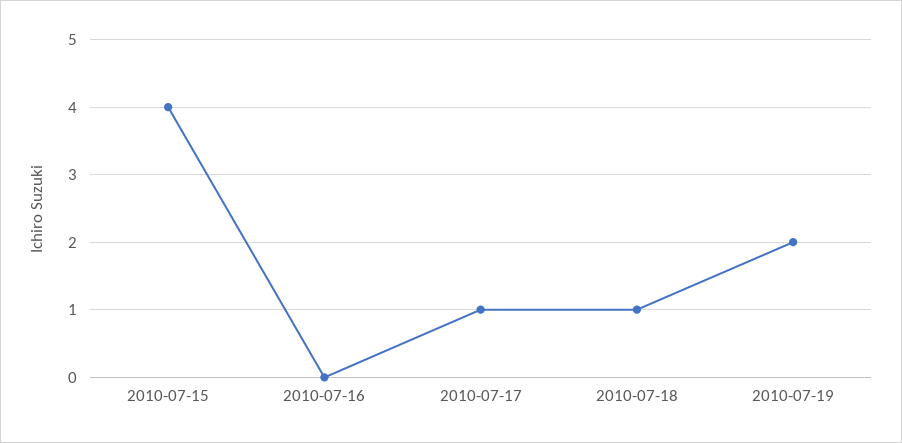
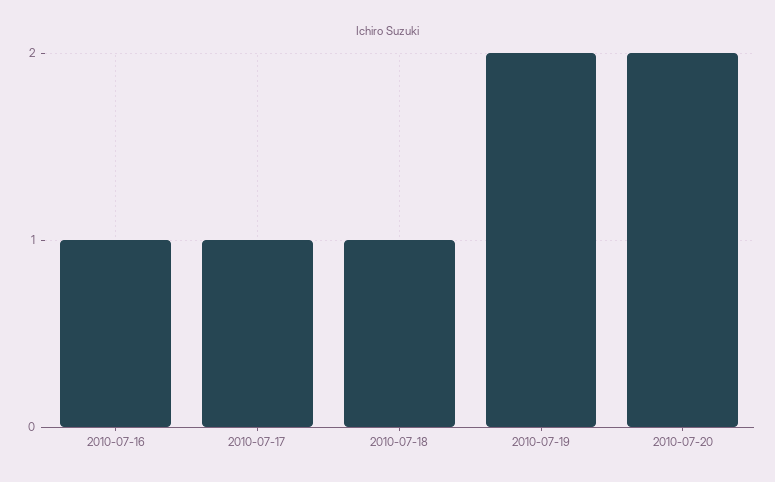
2010-07-15: 4 -> none
2010-07-16: 0 -> 1
2010-07-20: none -> 2

